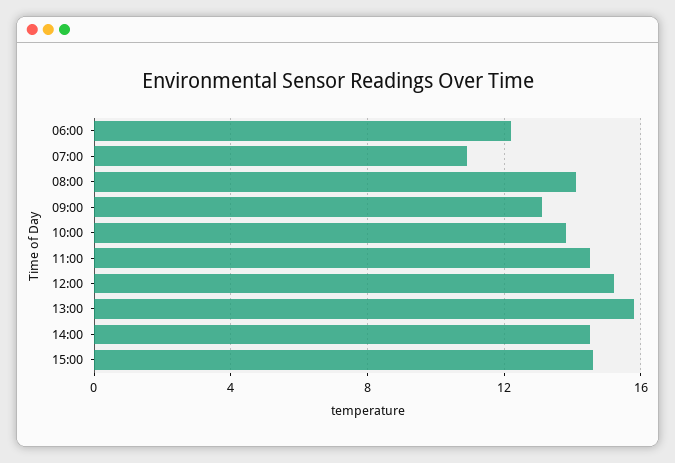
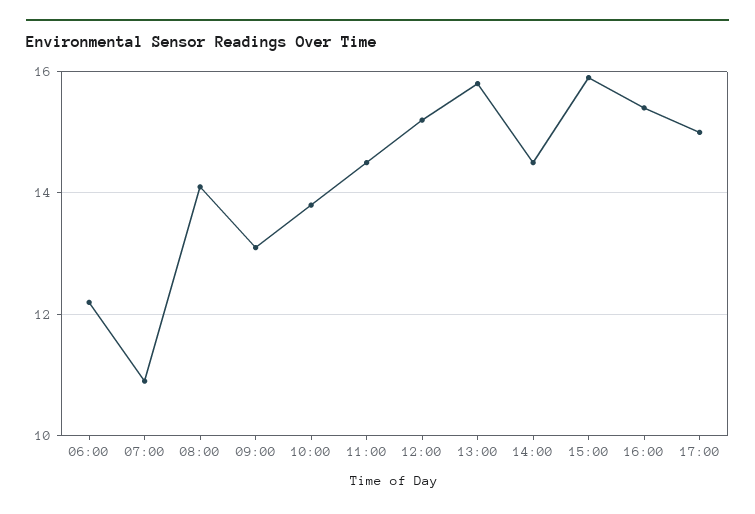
15:00: 14.5 -> 16
16:00: none -> 15.5
17:00: none -> 15

